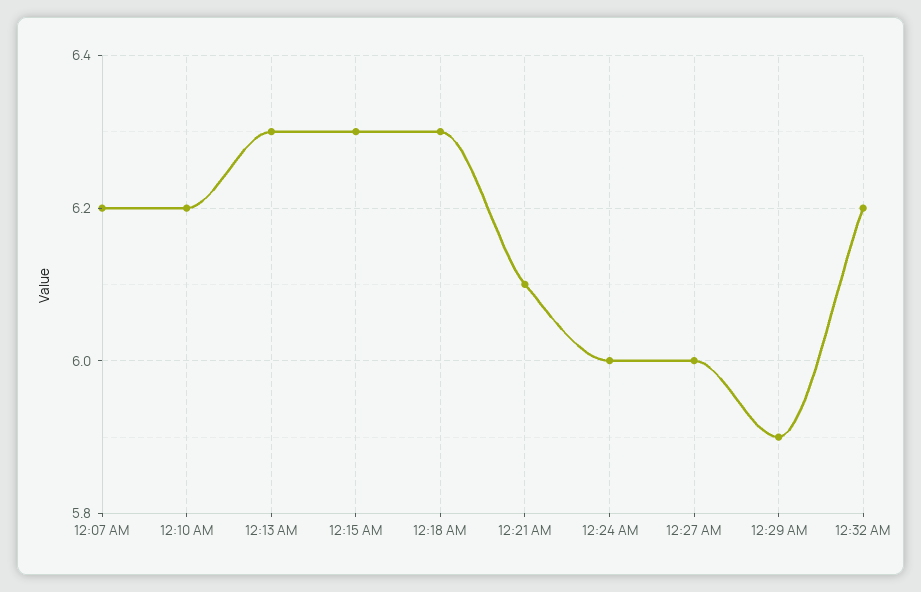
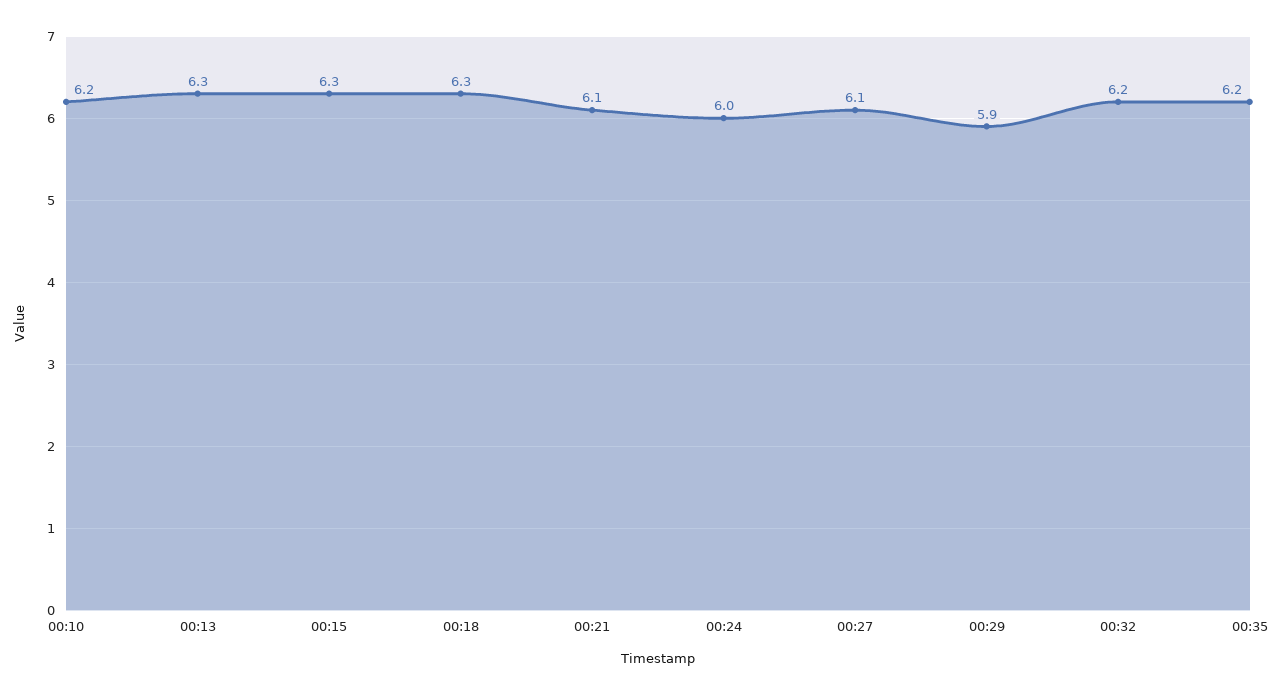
12:07 AM: 6.2 -> none
12:27 AM: 6 -> 6.1
00:35: none -> 6.2

